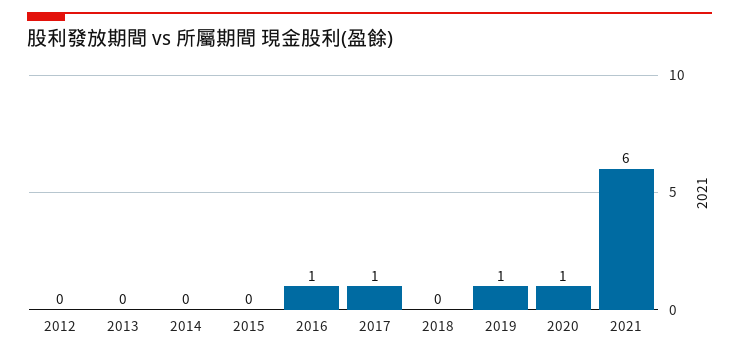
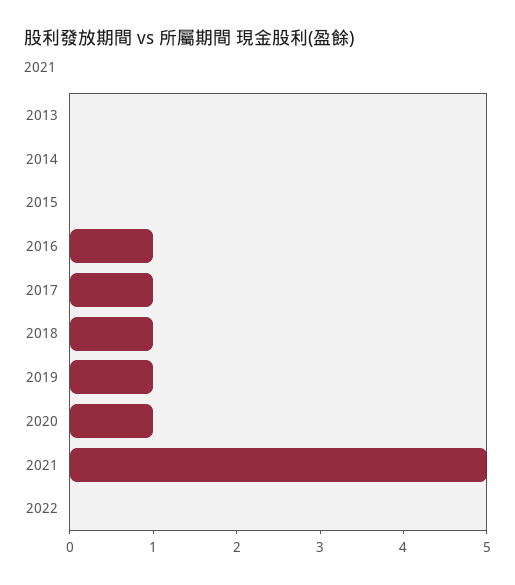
2012: 0 -> none
2018: 0 -> 1
2021: 6 -> 5
2022: none -> 0

